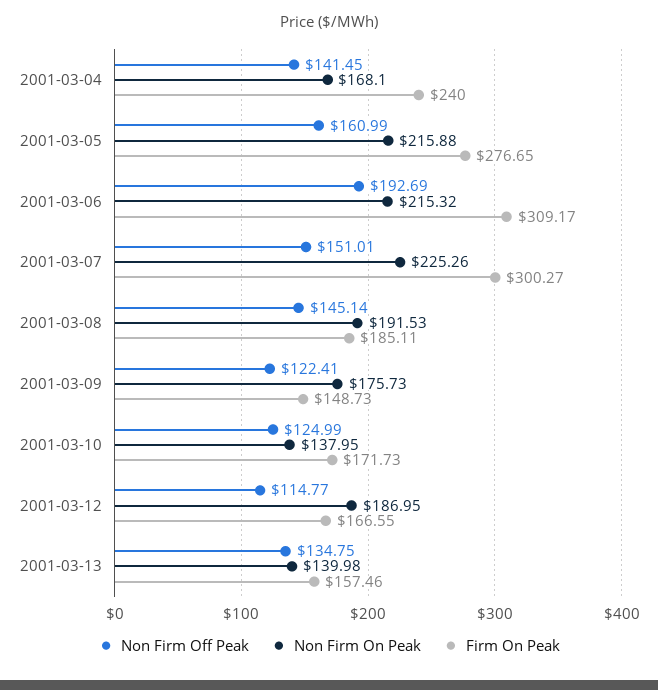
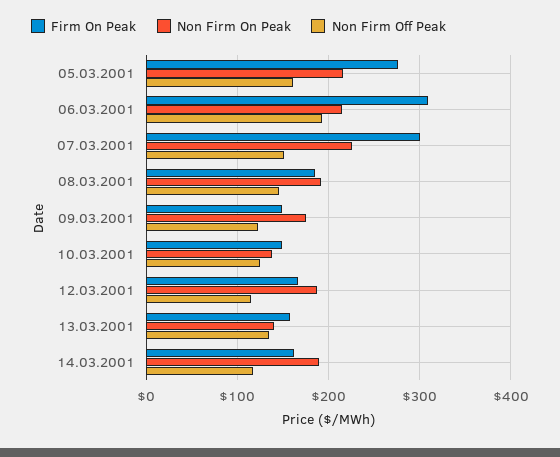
Non Firm Off Peak, 2001-03-04: 141.45 -> none
Non Firm On Peak, 2001-03-04: 168.1 -> none
Firm On Peak, 2001-03-04: 240 -> none
Firm On Peak, 2001-03-10: 171.73 -> 150
Firm On Peak, 14.03.2001: none -> 160
Non Firm On Peak, 14.03.2001: none -> 190
Non Firm Off Peak, 14.03.2001: none -> 120

